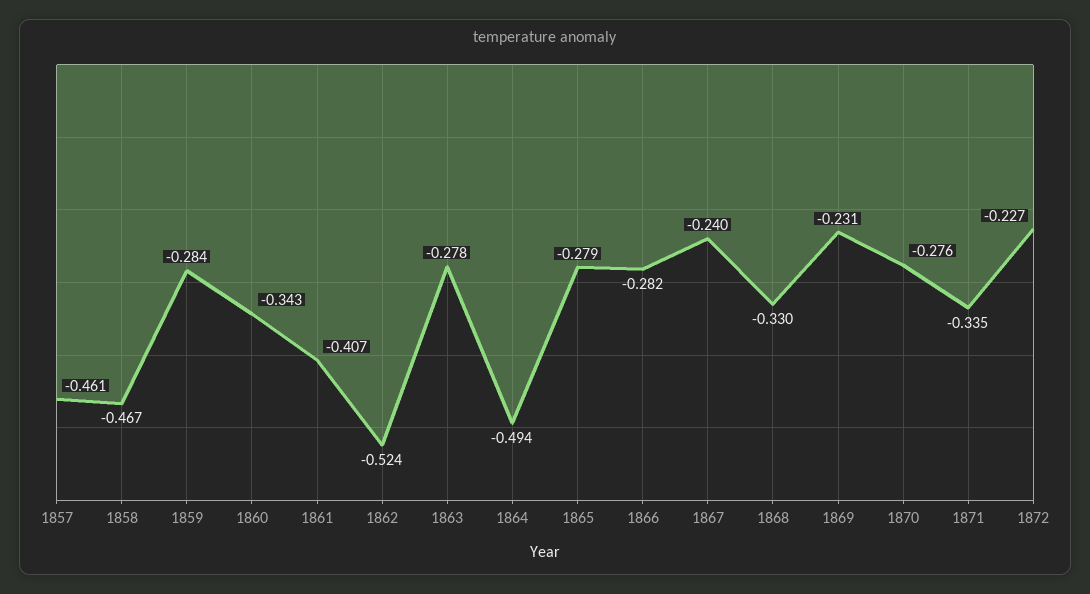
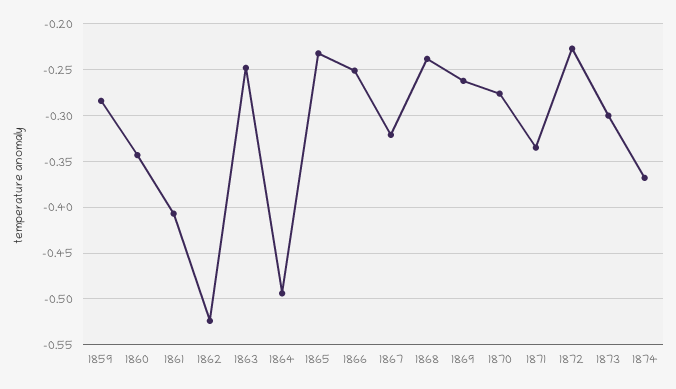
1857: -0.461 -> none
1858: -0.467 -> none
1863: -0.278 -> -0.25
1865: -0.279 -> -0.23
1866: -0.282 -> -0.25
1867: -0.24 -> -0.32
1868: -0.33 -> -0.24
1869: -0.231 -> -0.26
1873: none -> -0.3
1874: none -> -0.37

